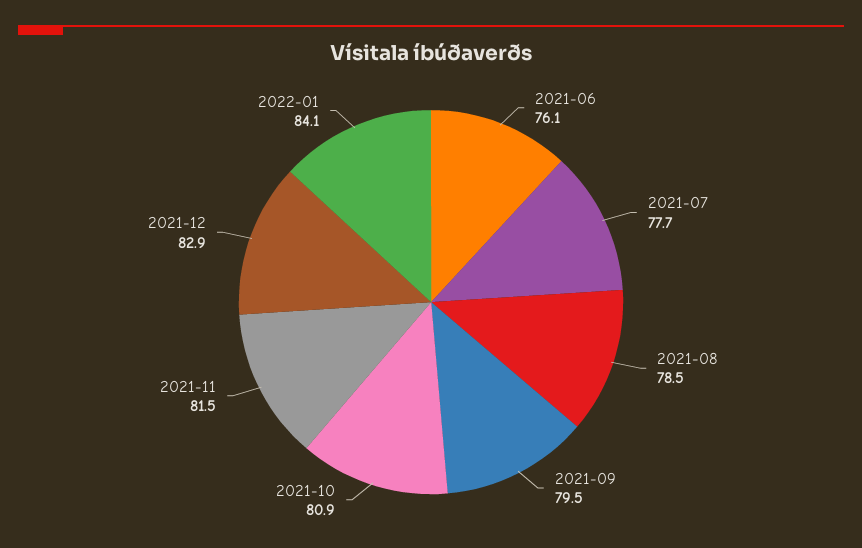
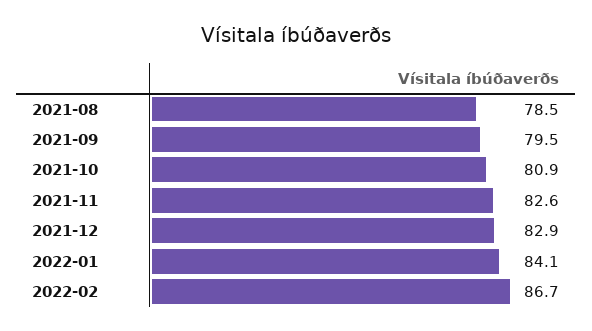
2021-06: 76.1 -> none
2021-07: 77.7 -> none
2021-11: 81.5 -> 82.6
2022-02: none -> 86.7

